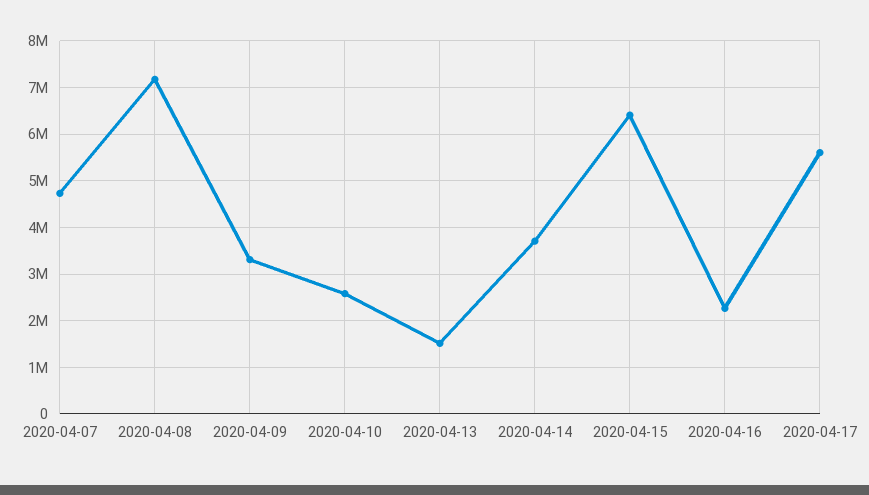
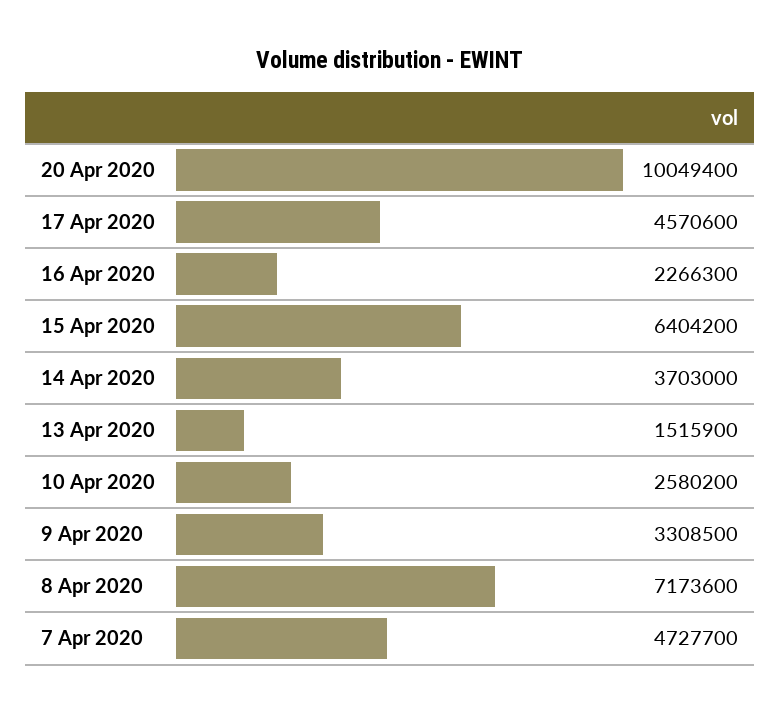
2020-04-17: 5600000 -> 4570600
20 Apr 2020: none -> 10049400

